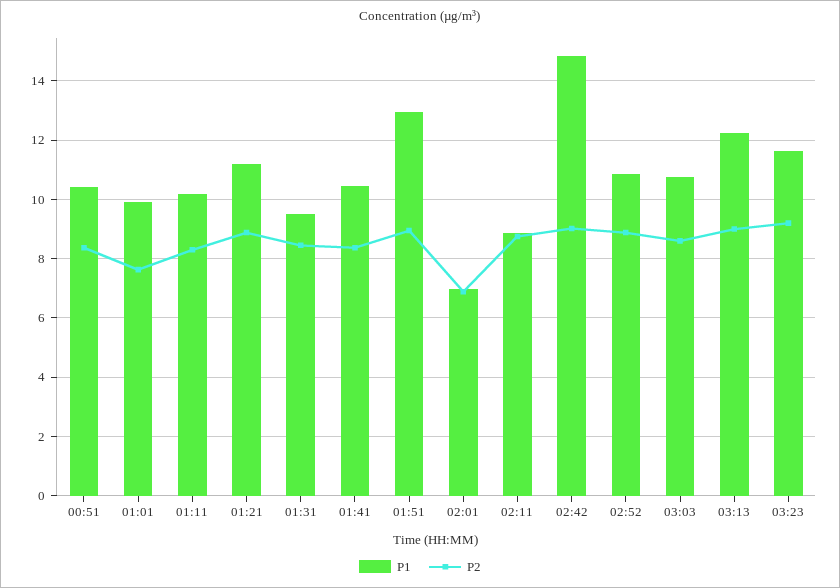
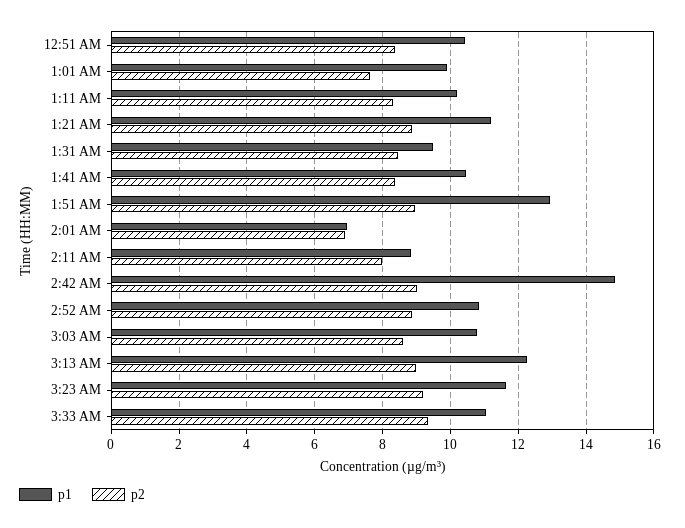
P2, 02:11: 8.75 -> 8
P1, 3:33 AM: none -> 11
P2, 3:33 AM: none -> 9.4

